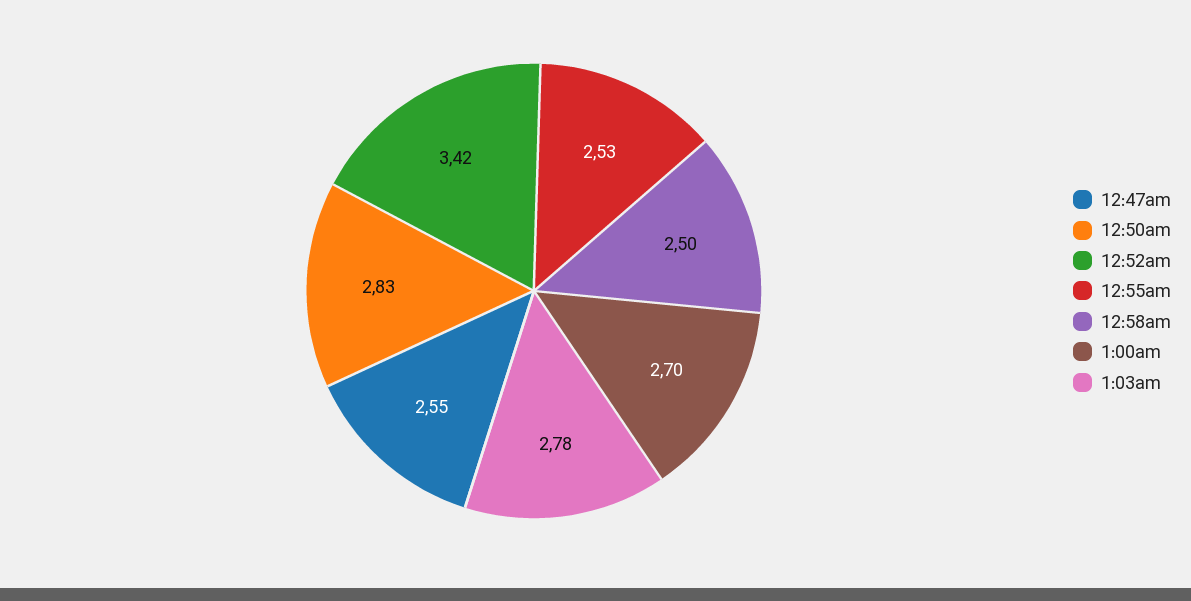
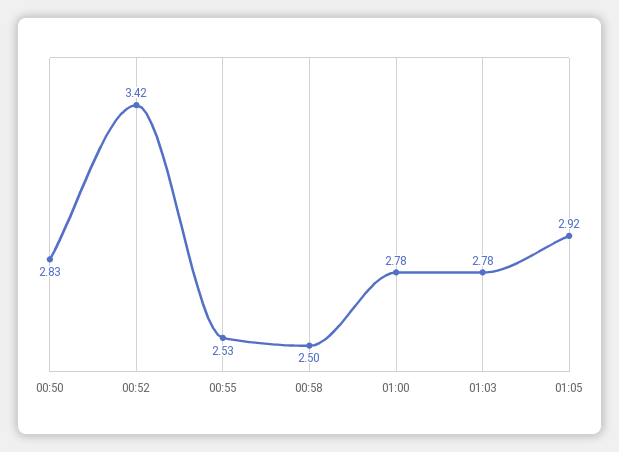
12:47am: 2.55 -> none
1:00am: 2.7 -> 2.78
01:05: none -> 2.92

